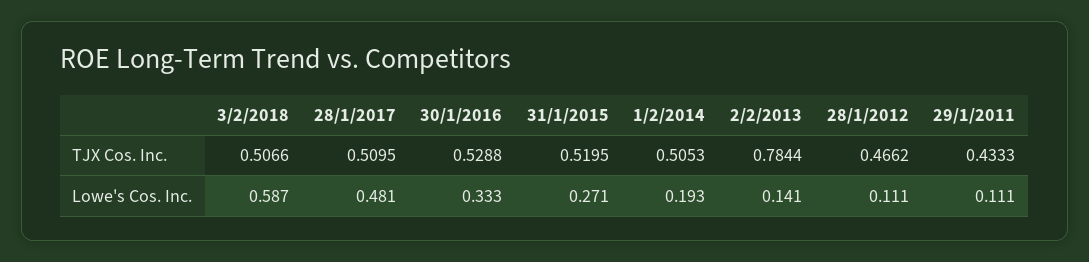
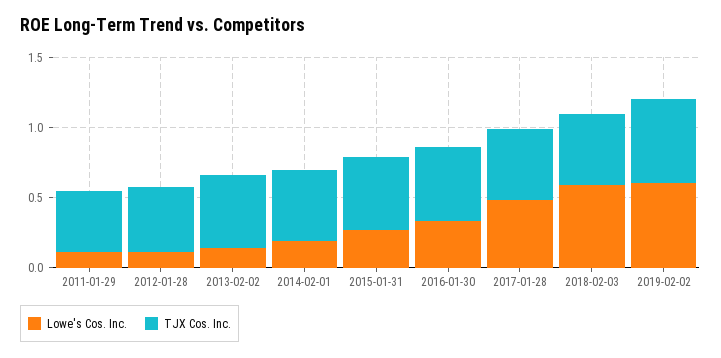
TJX Cos. Inc., 2/2/2013: 0.7844 -> 0.5
Lowe's Cos. Inc., 2019-02-02: none -> 0.6
TJX Cos. Inc., 2019-02-02: none -> 0.6

